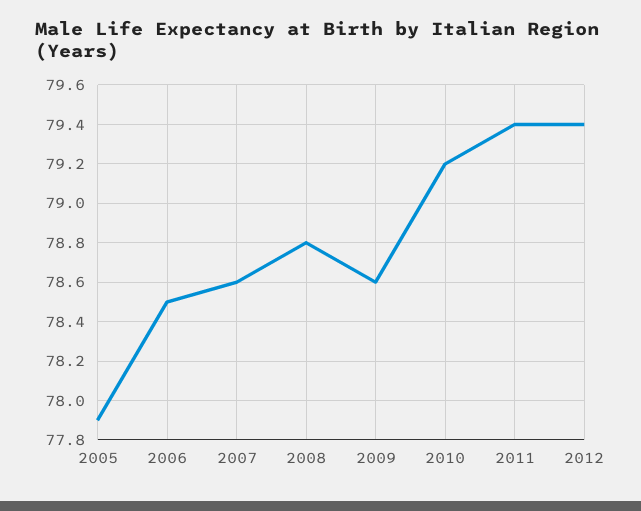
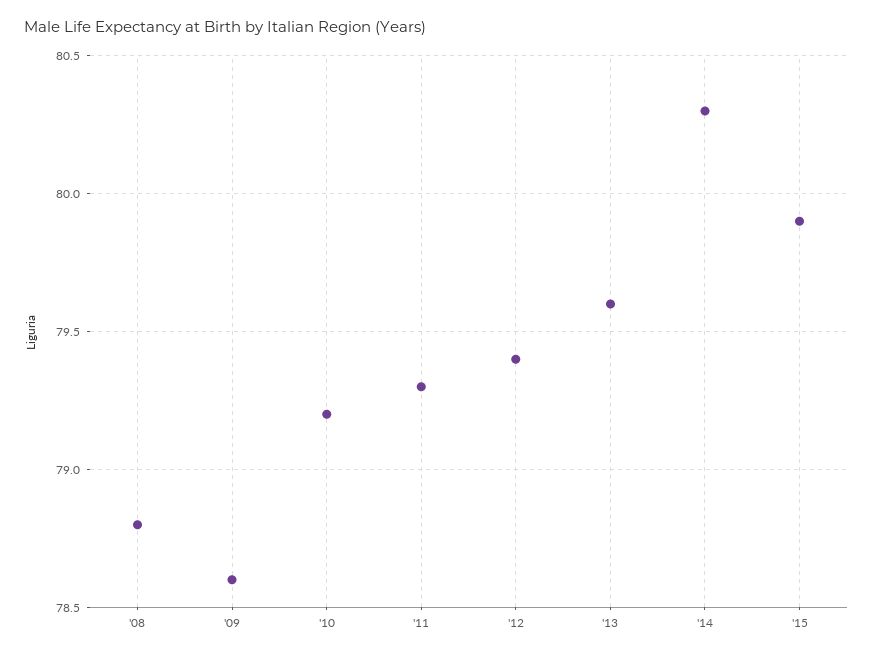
2005: 77.9 -> none
2006: 78.5 -> none
2007: 78.6 -> none
2011: 79.4 -> 79.3
'13: none -> 79.6
'14: none -> 80.3
'15: none -> 79.9

